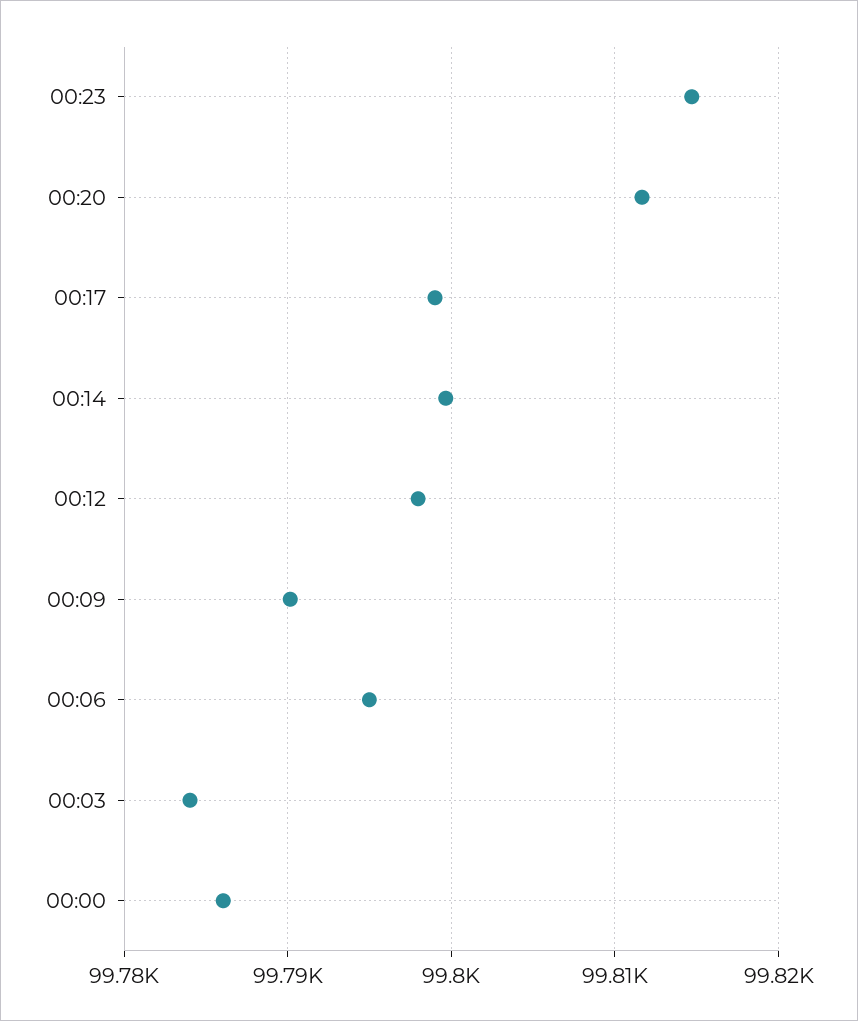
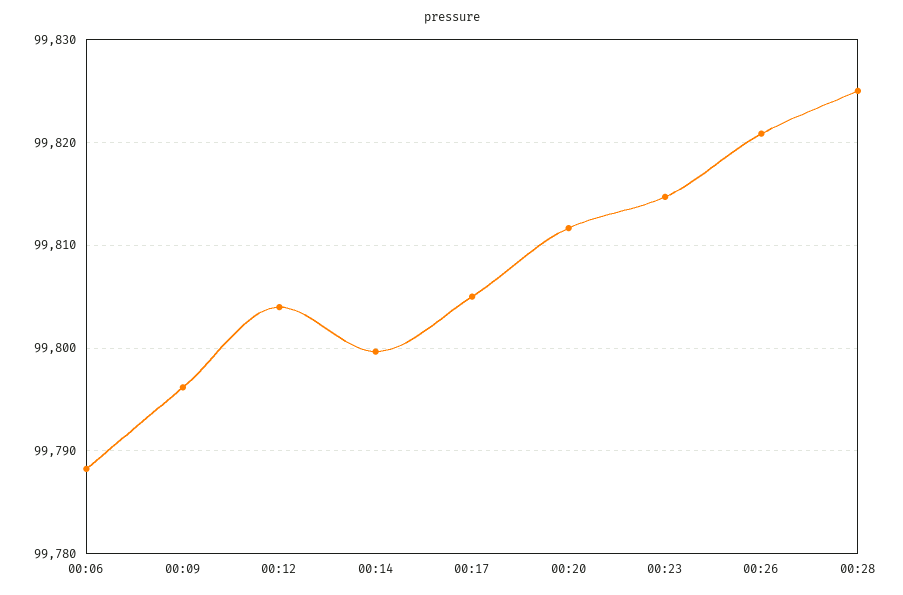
00:17: 99799 -> 99805
00:12: 99798 -> 99804
00:09: 99790 -> 99796
00:06: 99795 -> 99788
00:03: 99784 -> none
00:00: 99786 -> none
00:26: none -> 99821
00:28: none -> 99825

